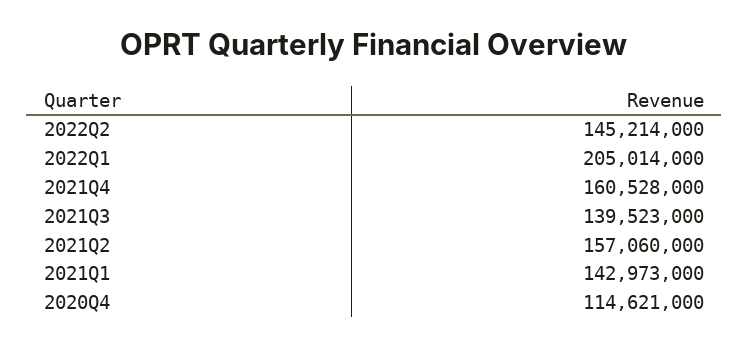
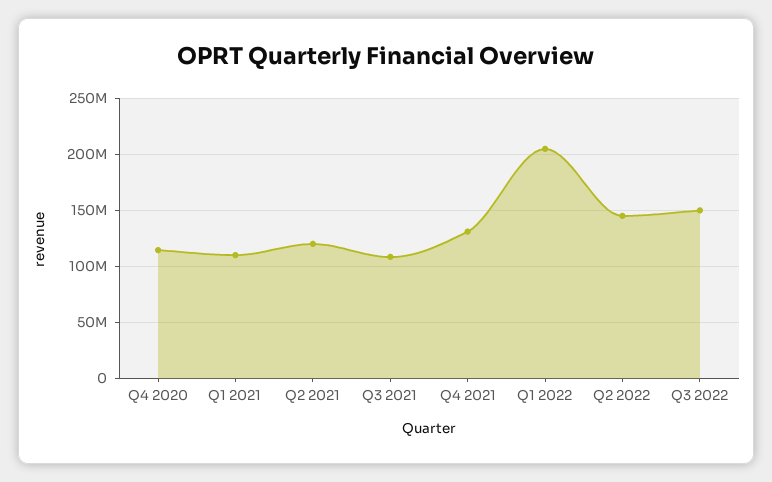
2021Q4: 160528000 -> 130000000
2021Q3: 139523000 -> 110000000
2021Q2: 157060000 -> 120000000
2021Q1: 142973000 -> 110000000
Q3 2022: none -> 150000000

